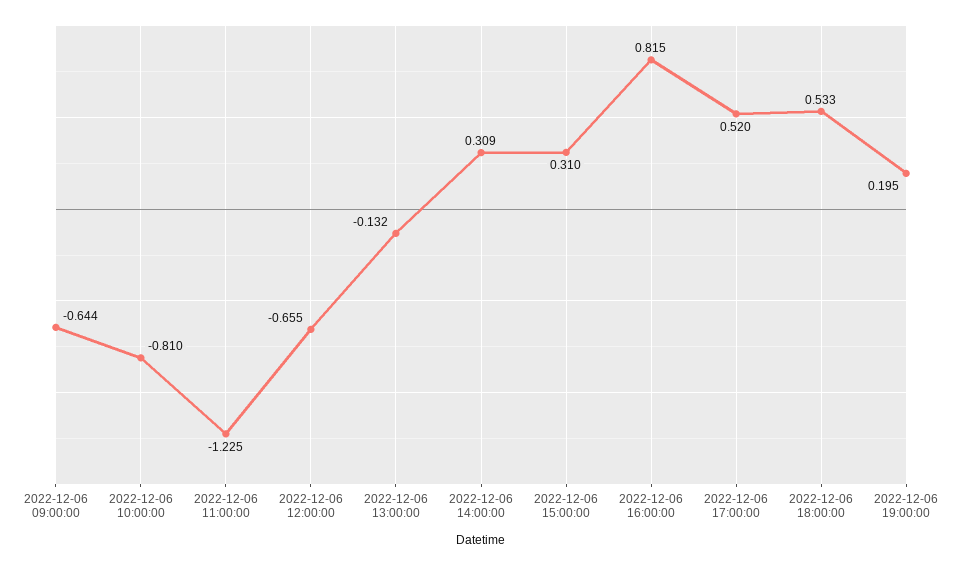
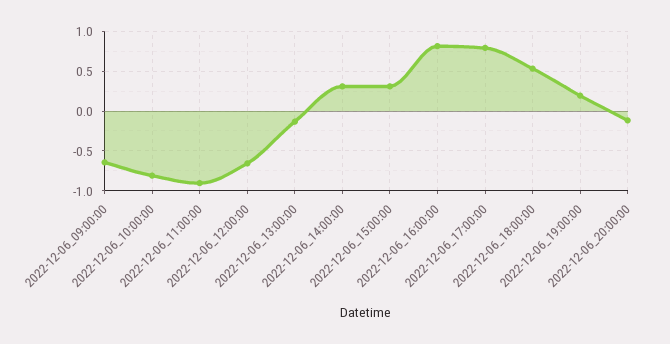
2022-12-06 11:00:00: -1.225 -> -0.9
2022-12-06 17:00:00: 0.52 -> 0.8
2022-12-06_20:00:00: none -> -0.1

